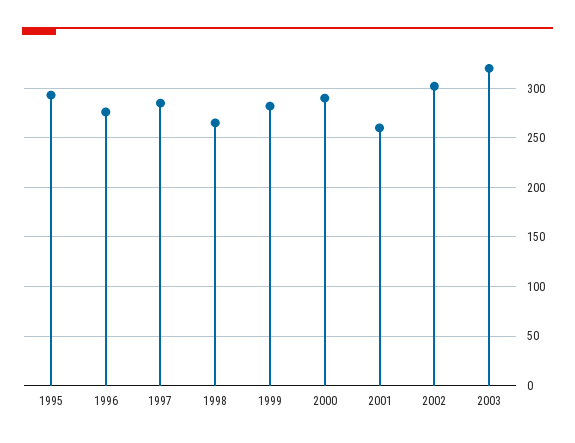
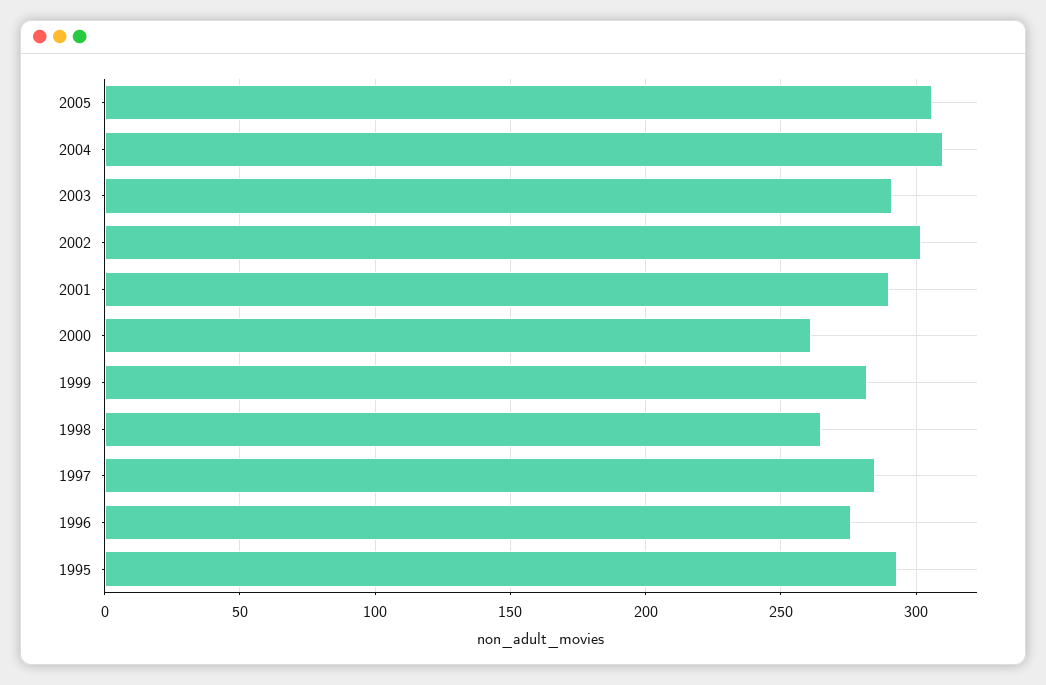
2000: 290 -> 260
2001: 260 -> 290
2003: 320 -> 290
2005: none -> 305
2004: none -> 310

